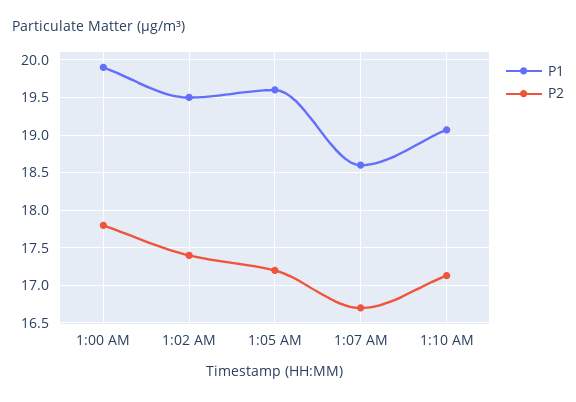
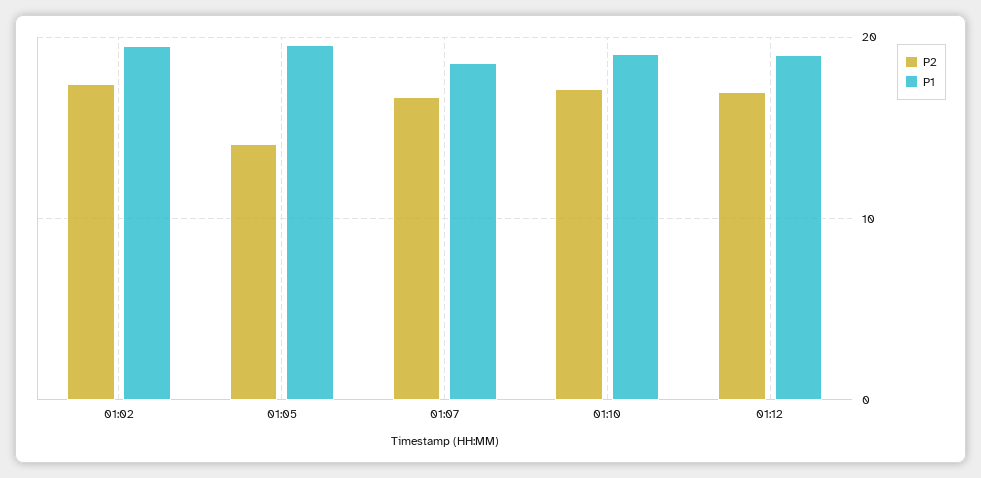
P1, 1:00 AM: 19.9 -> none
P2, 1:00 AM: 17.8 -> none
P2, 1:05 AM: 17.2 -> 14
P2, 01:12: none -> 17
P1, 01:12: none -> 19

